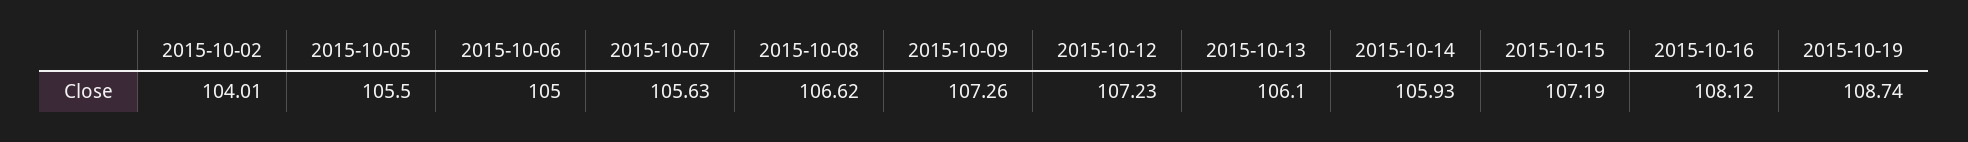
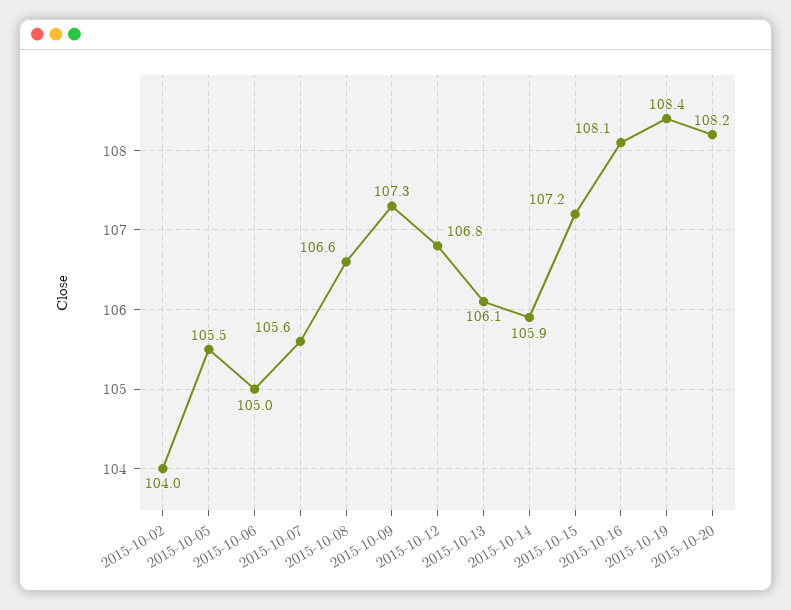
2015-10-12: 107.23 -> 106.8
2015-10-19: 108.74 -> 108.4
2015-10-20: none -> 108.2

